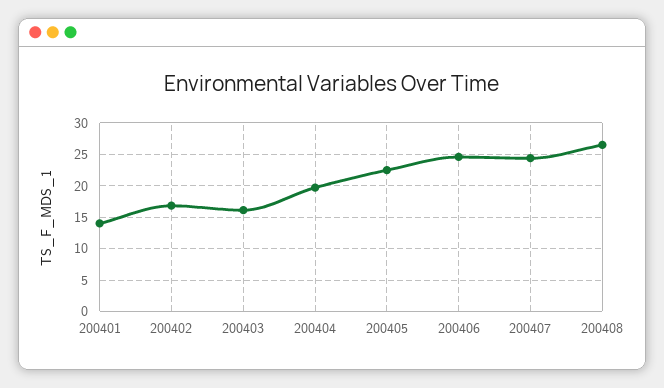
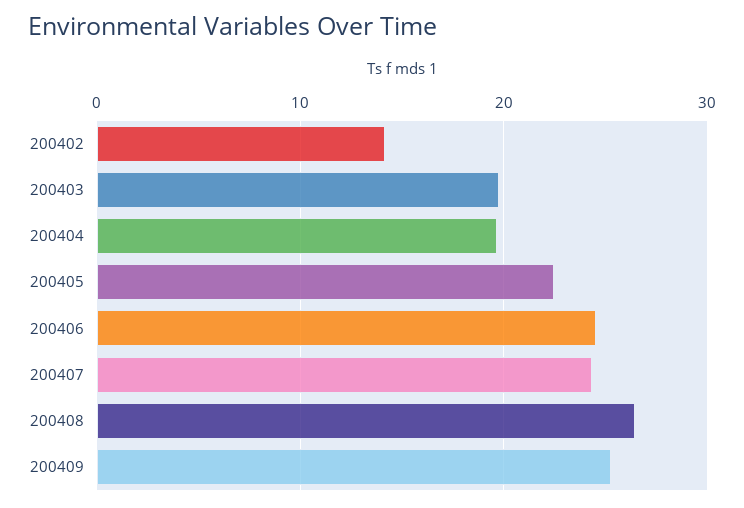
200401: 14 -> none
200402: 17 -> 14
200403: 16 -> 20
200409: none -> 25

